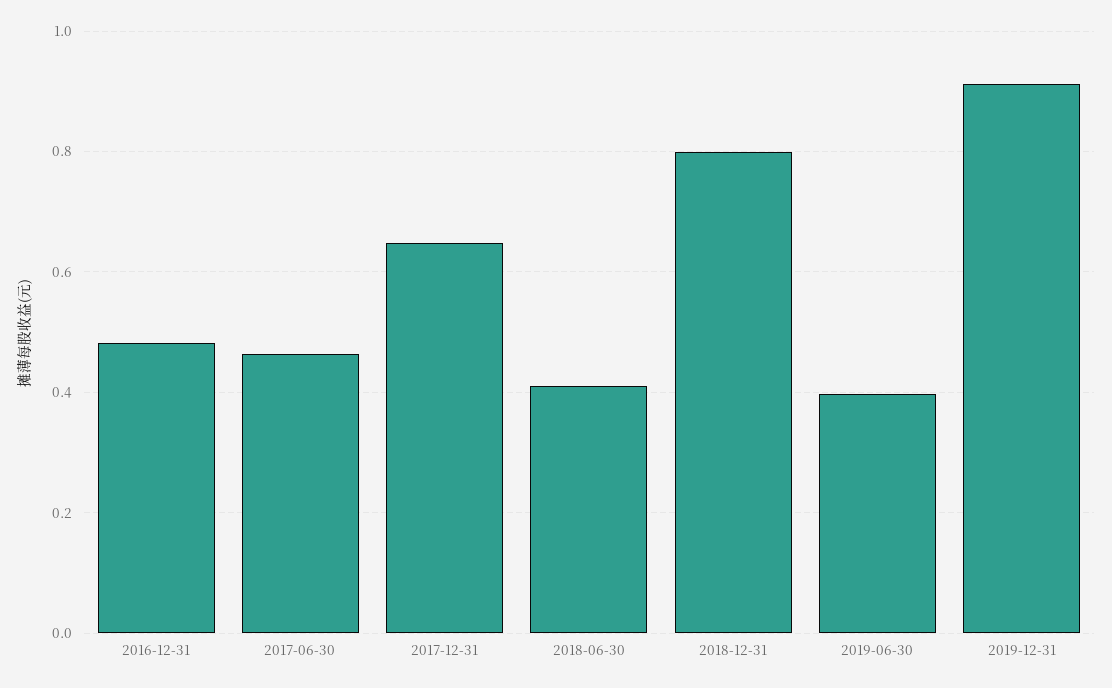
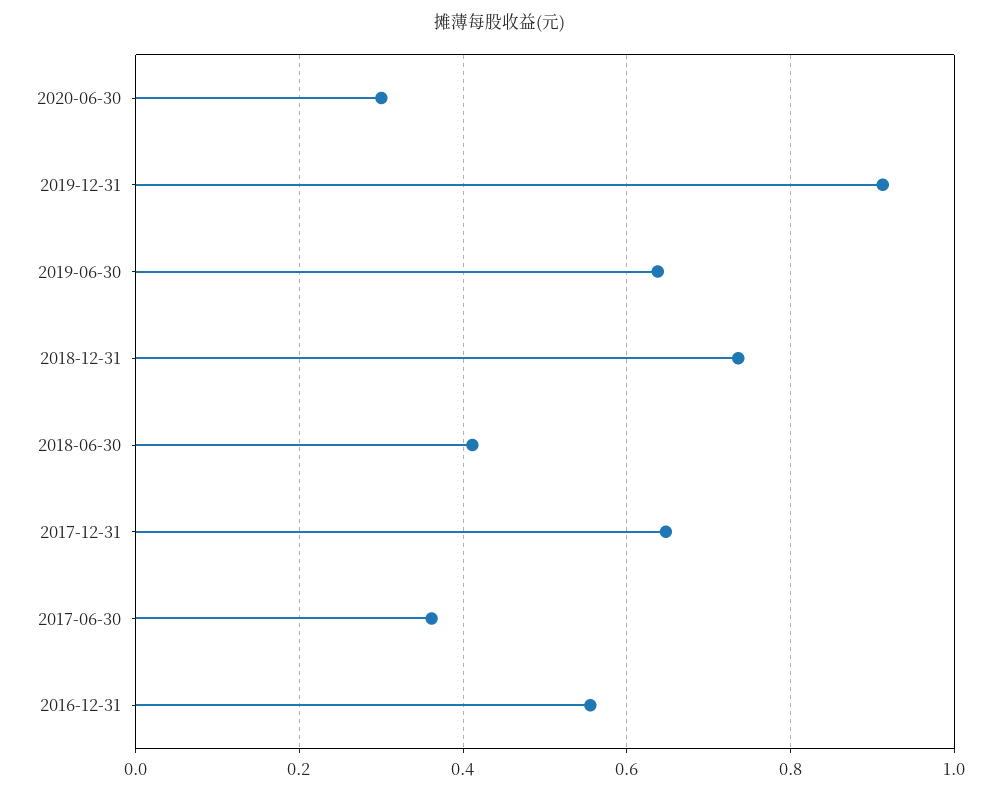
2016-12-31: 0.48 -> 0.56
2017-06-30: 0.46 -> 0.36
2018-12-31: 0.8 -> 0.74
2019-06-30: 0.4 -> 0.64
2020-06-30: none -> 0.3

